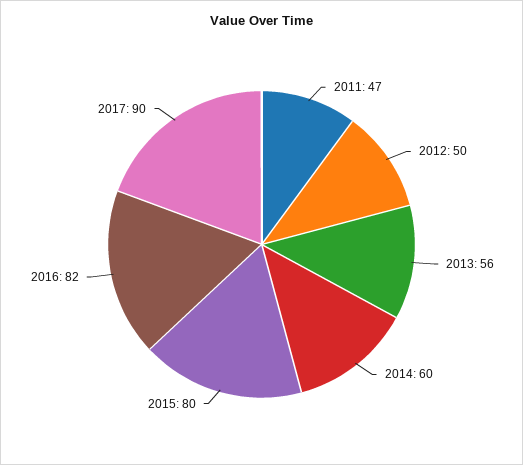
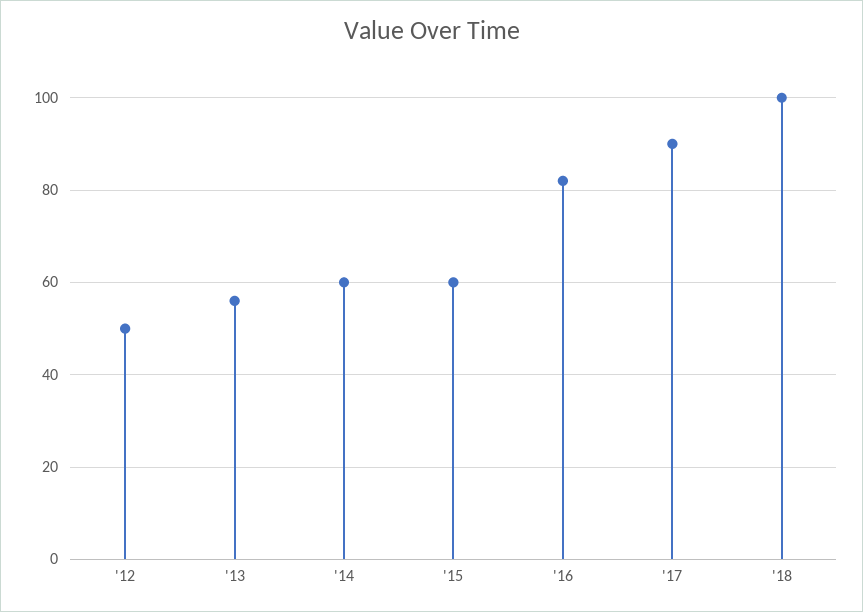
2011: 47 -> none
2015: 80 -> 60
'18: none -> 100

